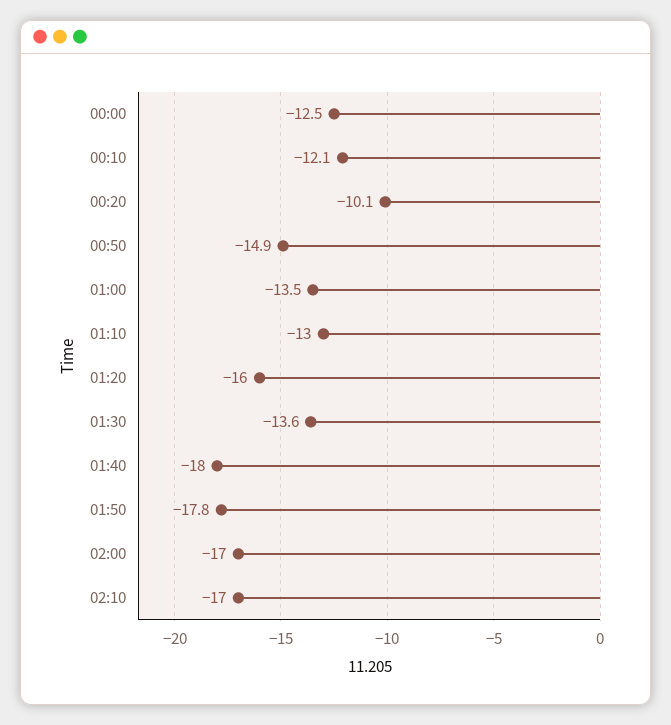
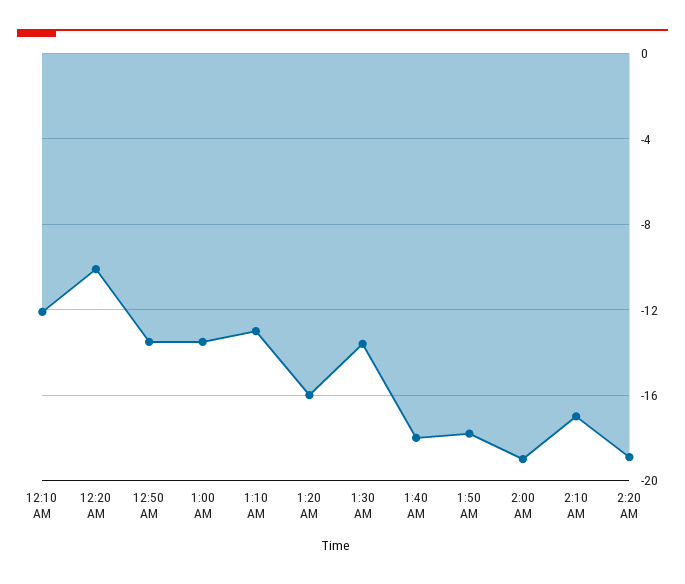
00:00: -12.5 -> none
00:50: -14.9 -> -13.5
02:00: -17 -> -19
2:20 AM: none -> -19

